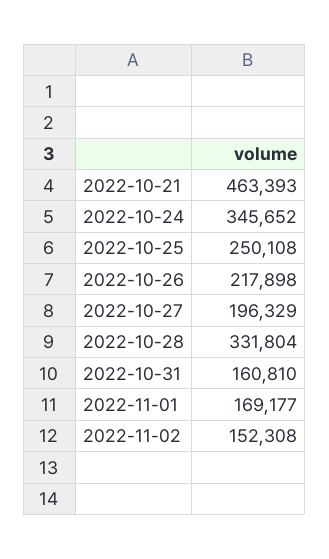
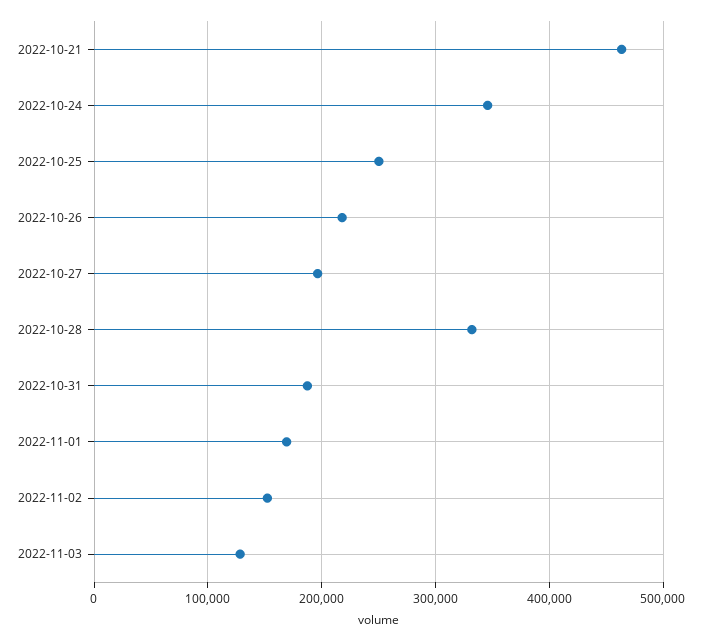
2022-10-31: 160810 -> 190000
2022-11-03: none -> 130000

